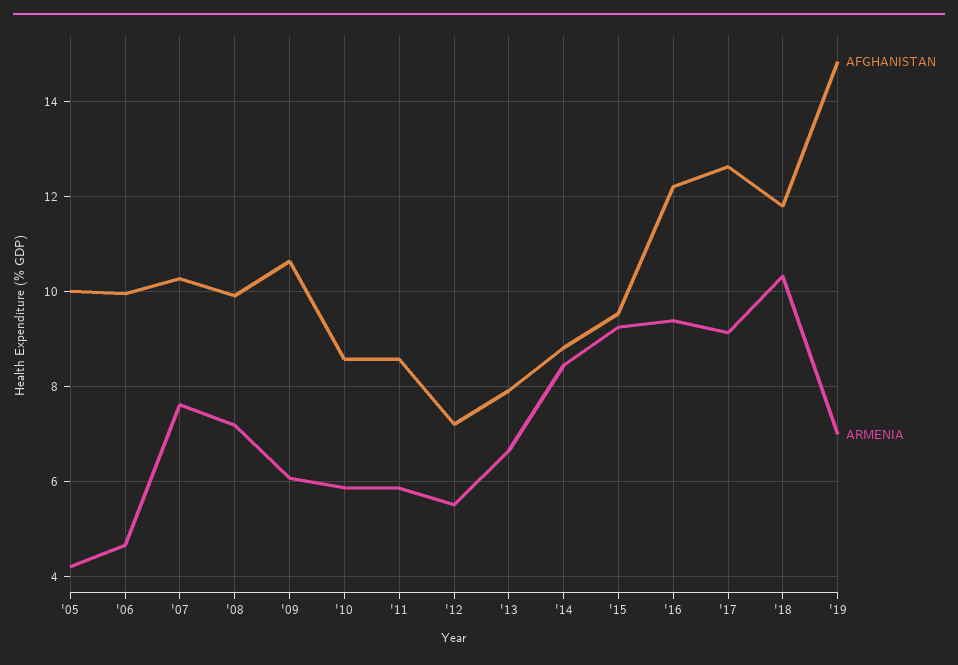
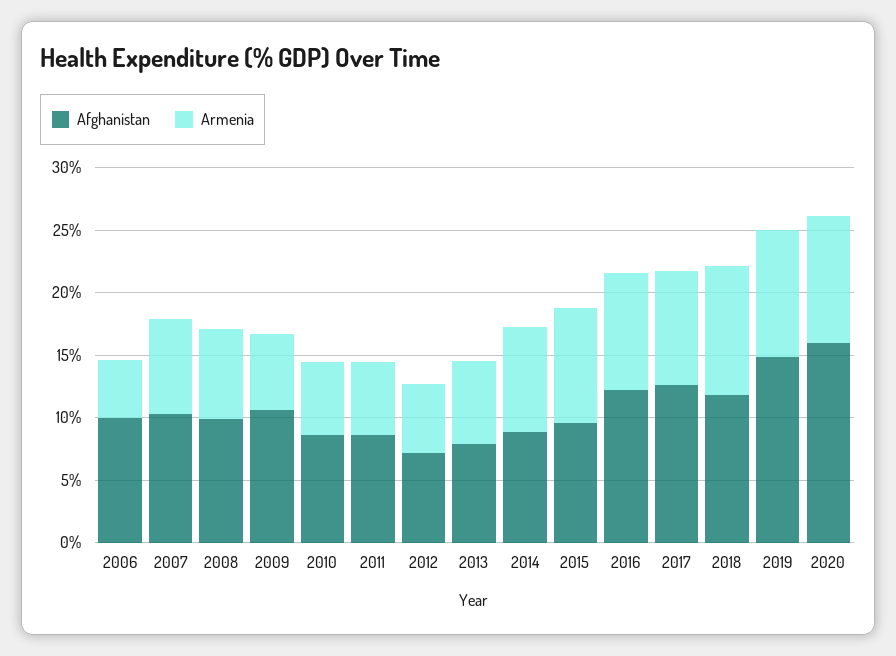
AFGHANISTAN, '05: 10 -> none
ARMENIA, '05: 4.2 -> none
ARMENIA, '19: 7 -> 10
AFGHANISTAN, 2020: none -> 16
ARMENIA, 2020: none -> 10

